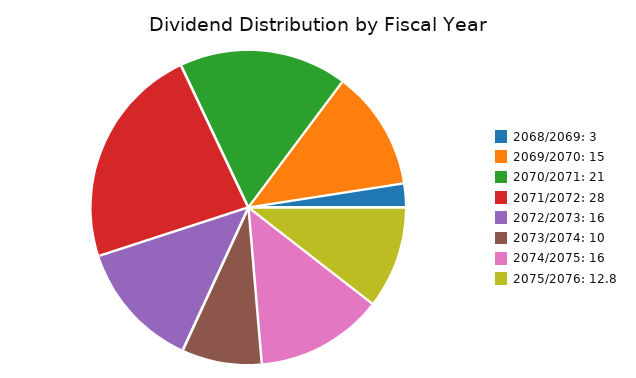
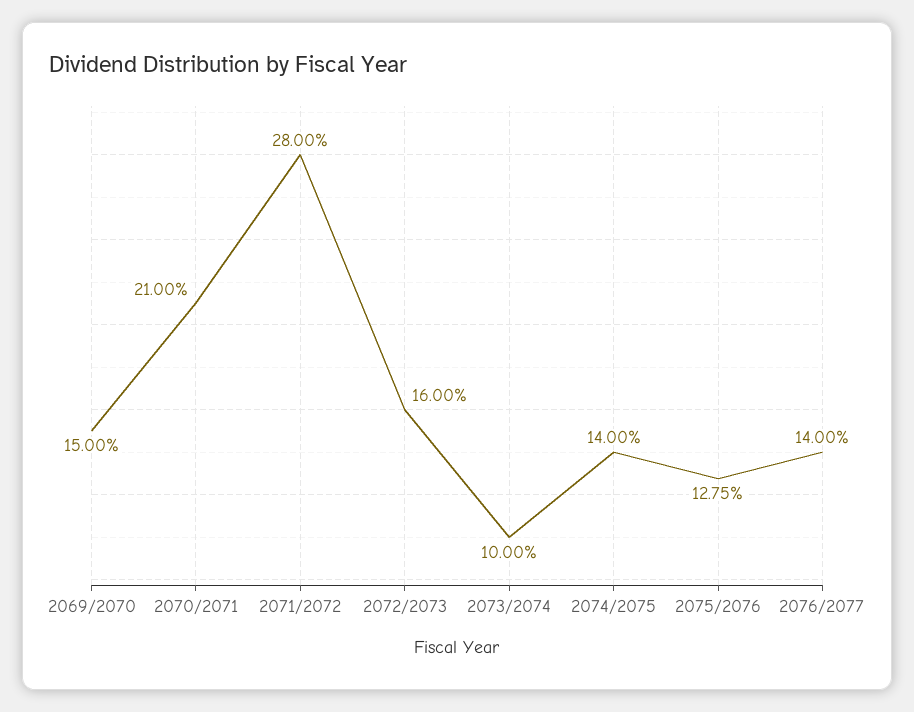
2068/2069: 3 -> none
2074/2075: 16 -> 14
2076/2077: none -> 14

